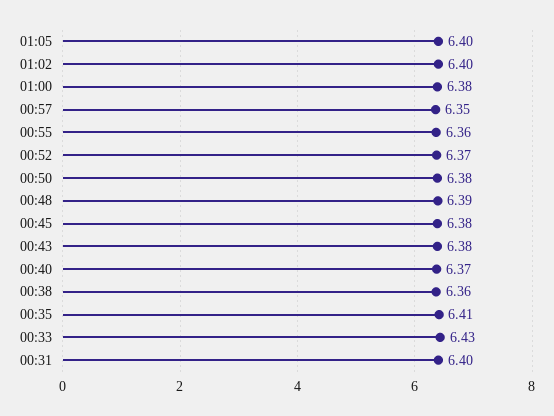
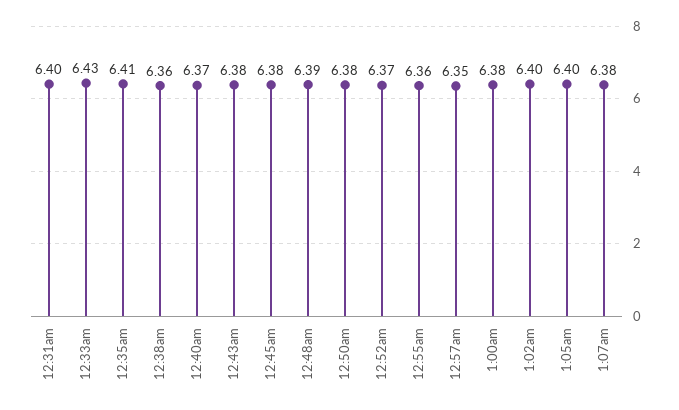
1:07am: none -> 6.38

